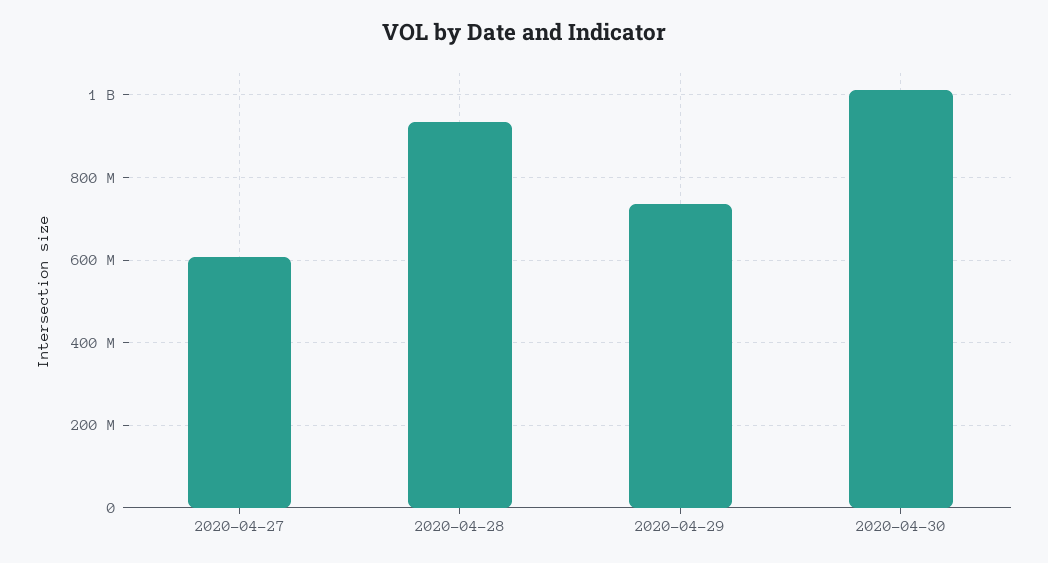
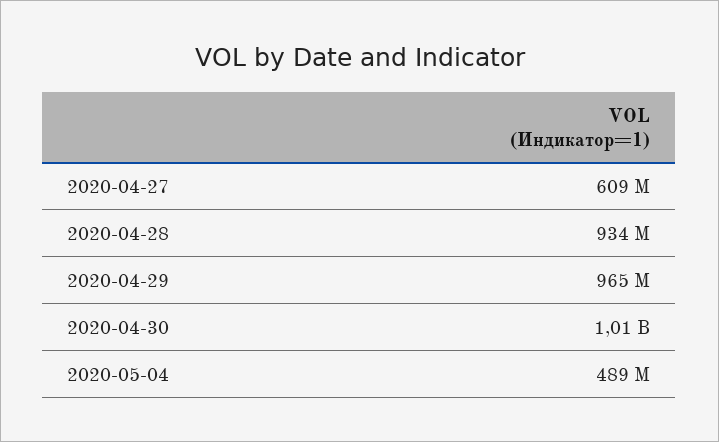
2020-04-29: 740000000 -> 965000000
2020-05-04: none -> 489000000

